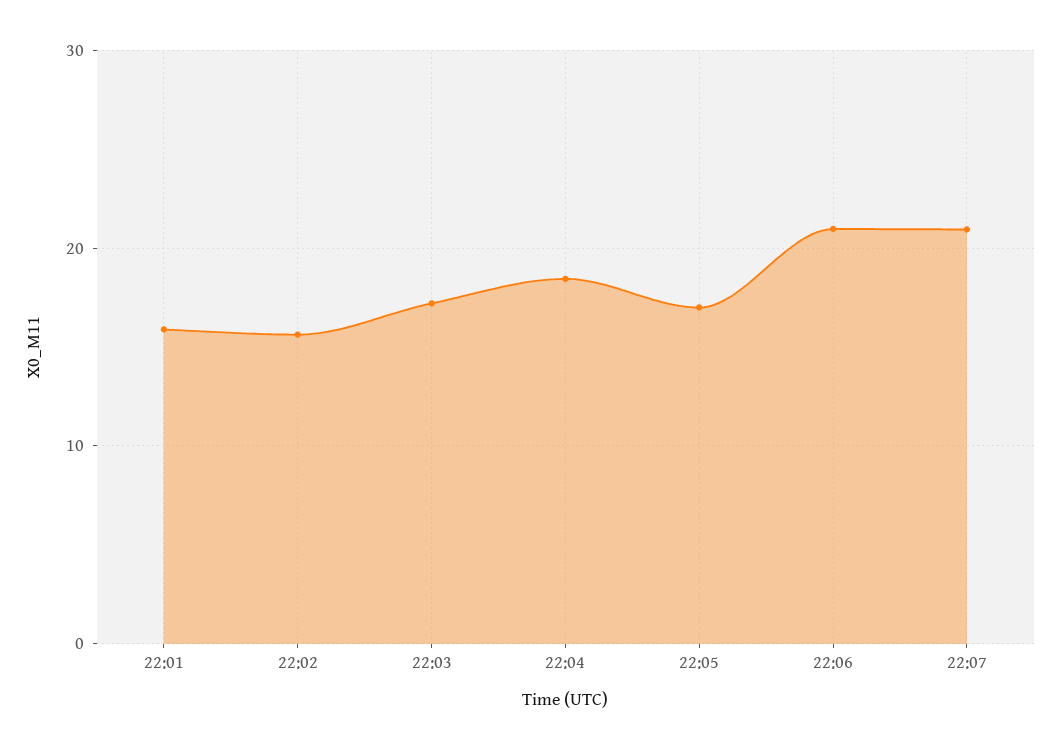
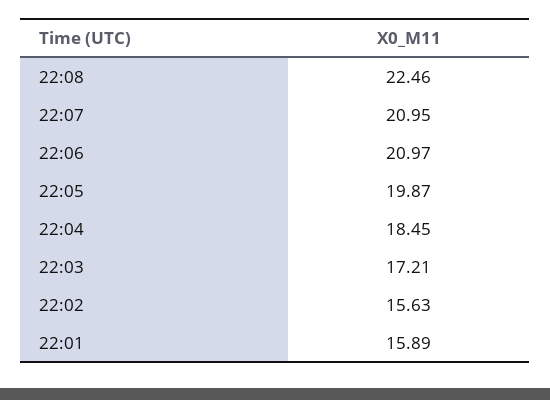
22:05: 17 -> 19.87
22:08: none -> 22.46

